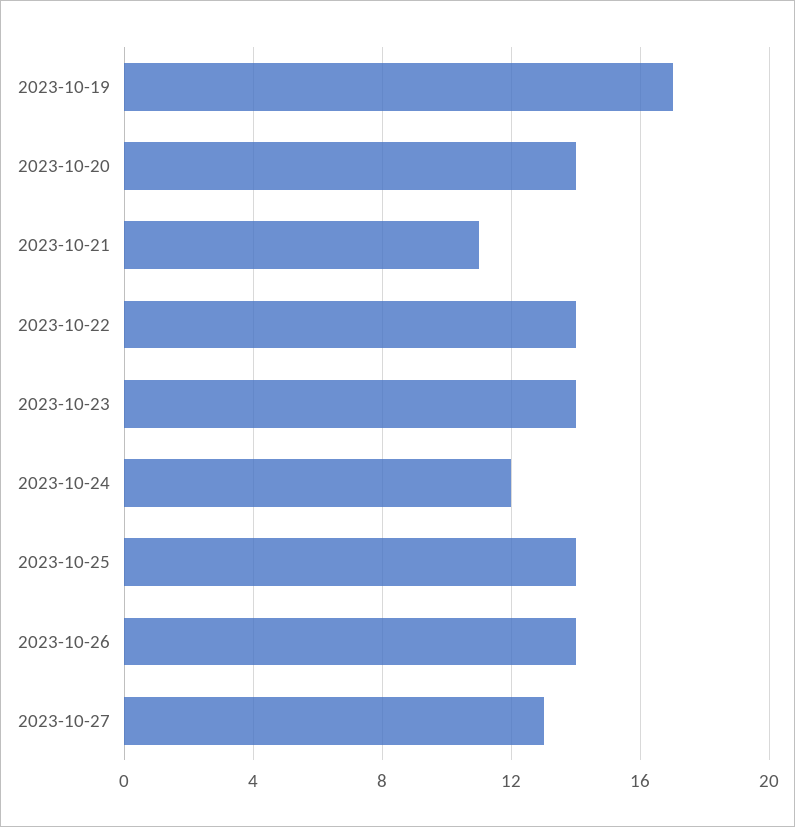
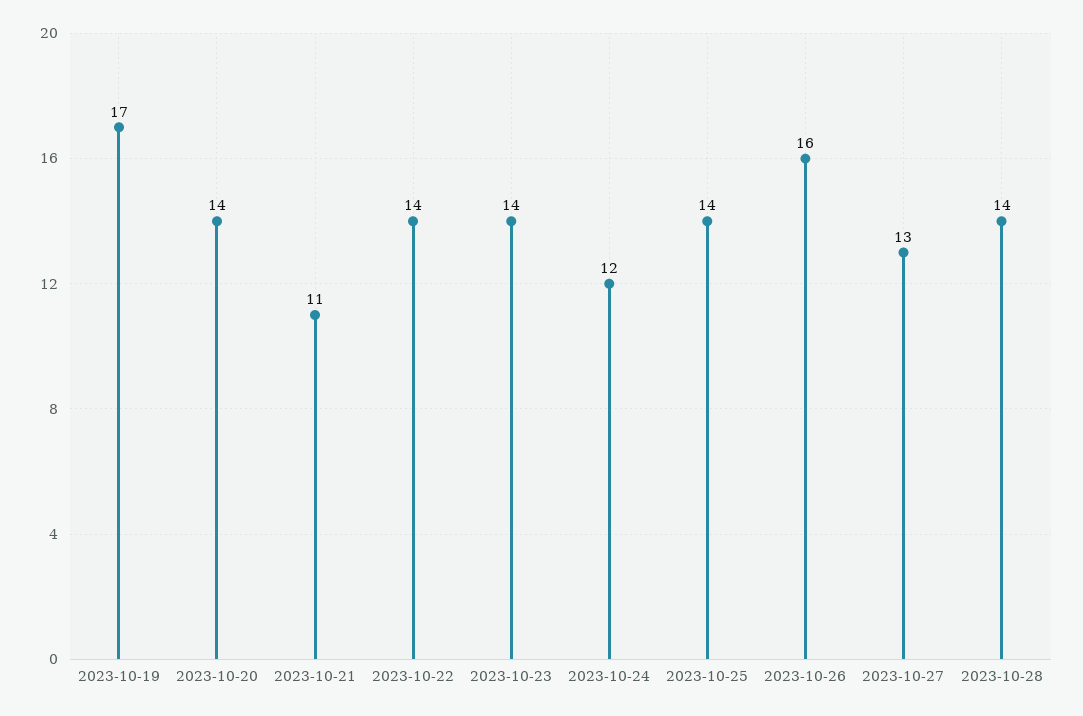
2023-10-26: 14 -> 16
2023-10-28: none -> 14

